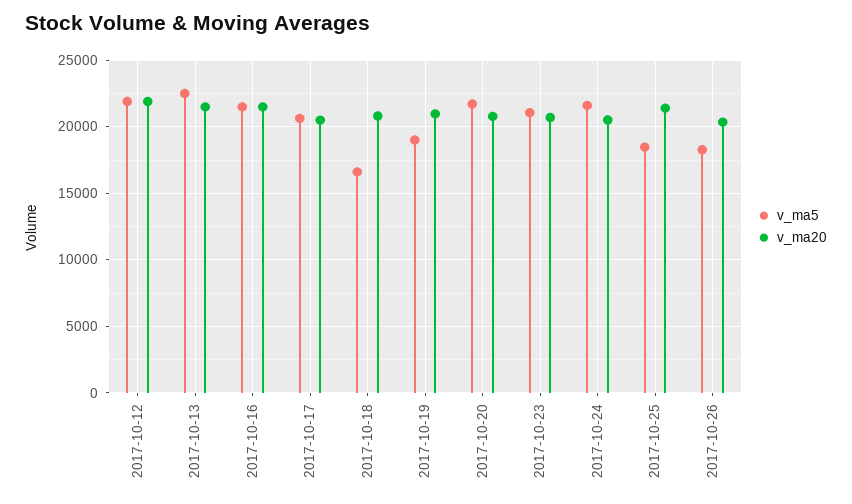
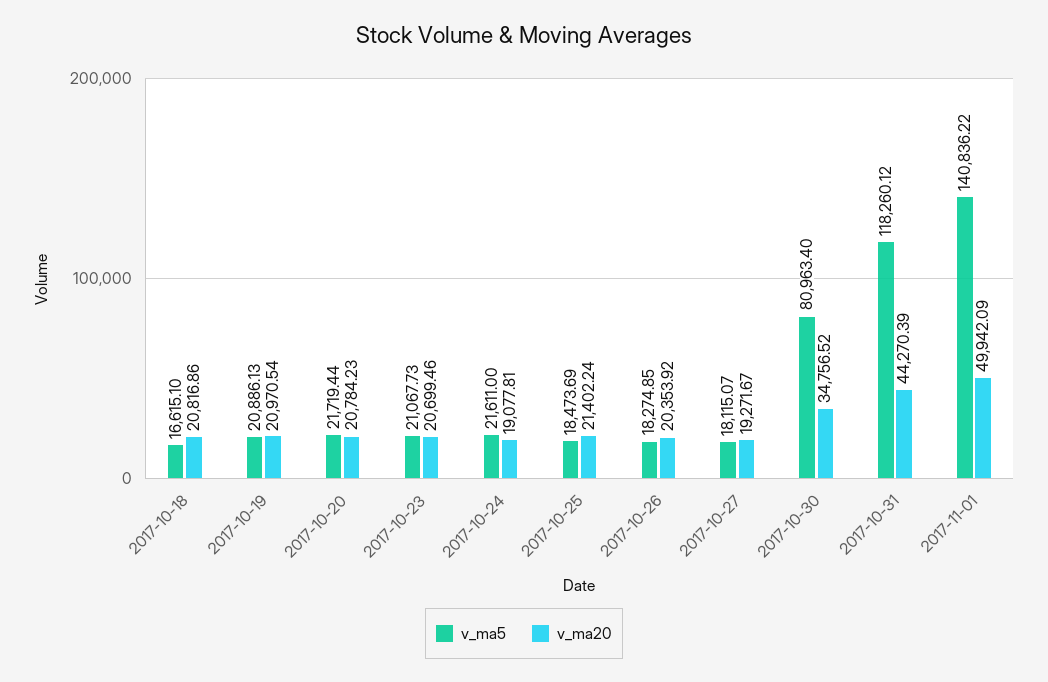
v_ma5, 2017-10-12: 22000 -> none
v_ma20, 2017-10-12: 22000 -> none
v_ma5, 2017-10-13: 22500 -> none
v_ma20, 2017-10-13: 21500 -> none
v_ma5, 2017-10-16: 21500 -> none
v_ma20, 2017-10-16: 21500 -> none
v_ma5, 2017-10-17: 20500 -> none
v_ma20, 2017-10-17: 20500 -> none
v_ma5, 2017-10-19: 19000 -> 20886.13
v_ma20, 2017-10-24: 20500 -> 19077.81
v_ma5, 2017-10-27: none -> 18115.07
v_ma20, 2017-10-27: none -> 19271.67
v_ma5, 2017-10-30: none -> 80963.4
v_ma20, 2017-10-30: none -> 34756.52
v_ma5, 2017-10-31: none -> 118260.12
v_ma20, 2017-10-31: none -> 44270.39
v_ma5, 2017-11-01: none -> 140836.22
v_ma20, 2017-11-01: none -> 49942.09

